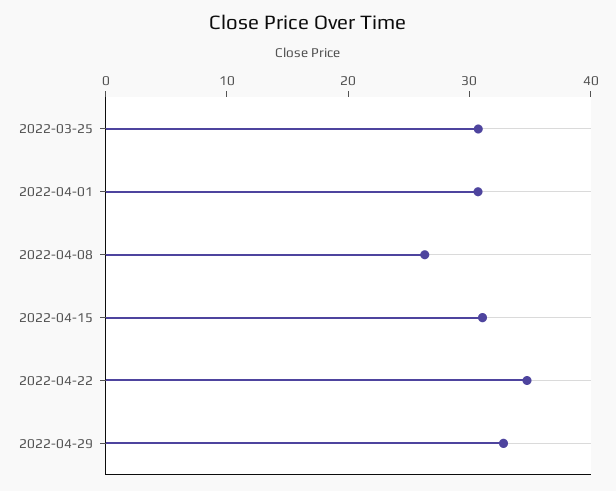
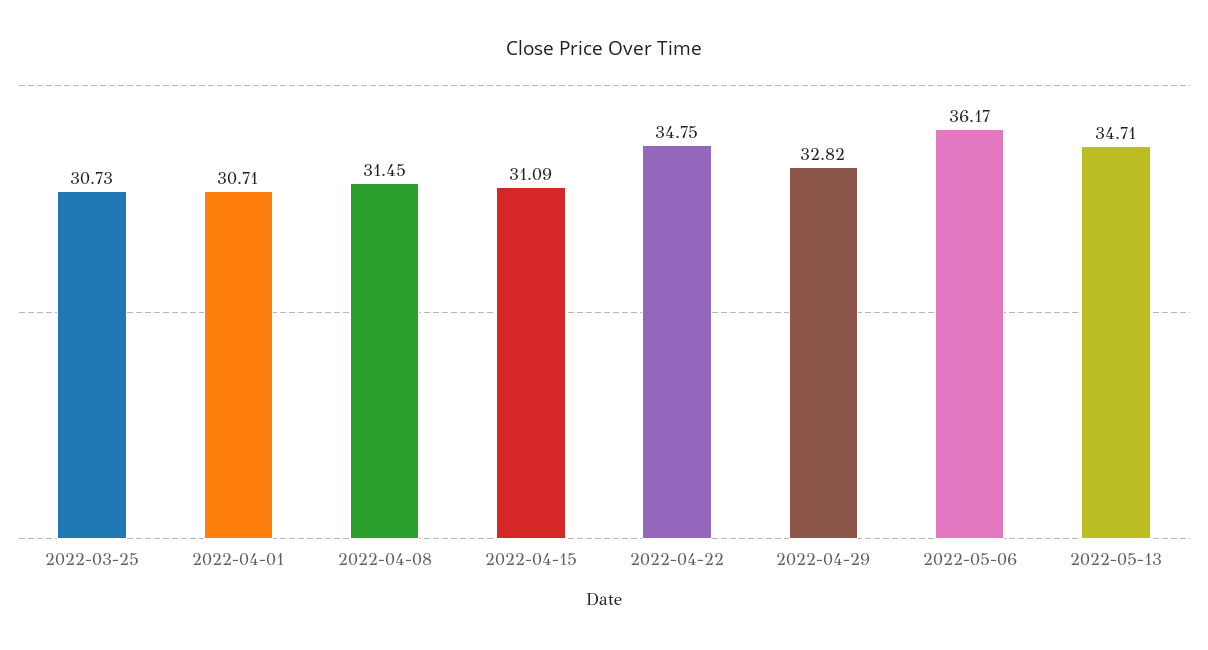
2022-04-08: 26 -> 31.45
2022-05-06: none -> 36.17
2022-05-13: none -> 34.71

